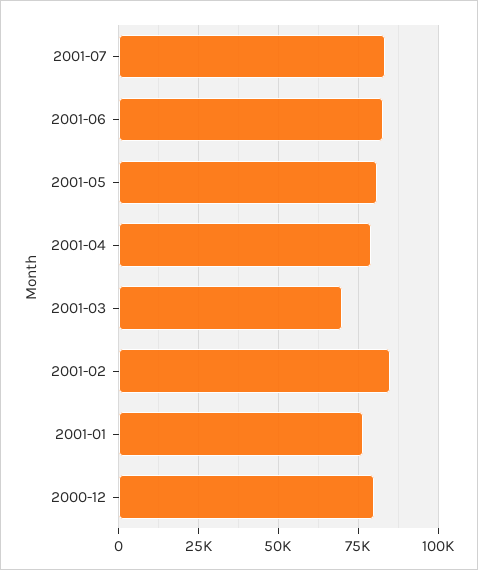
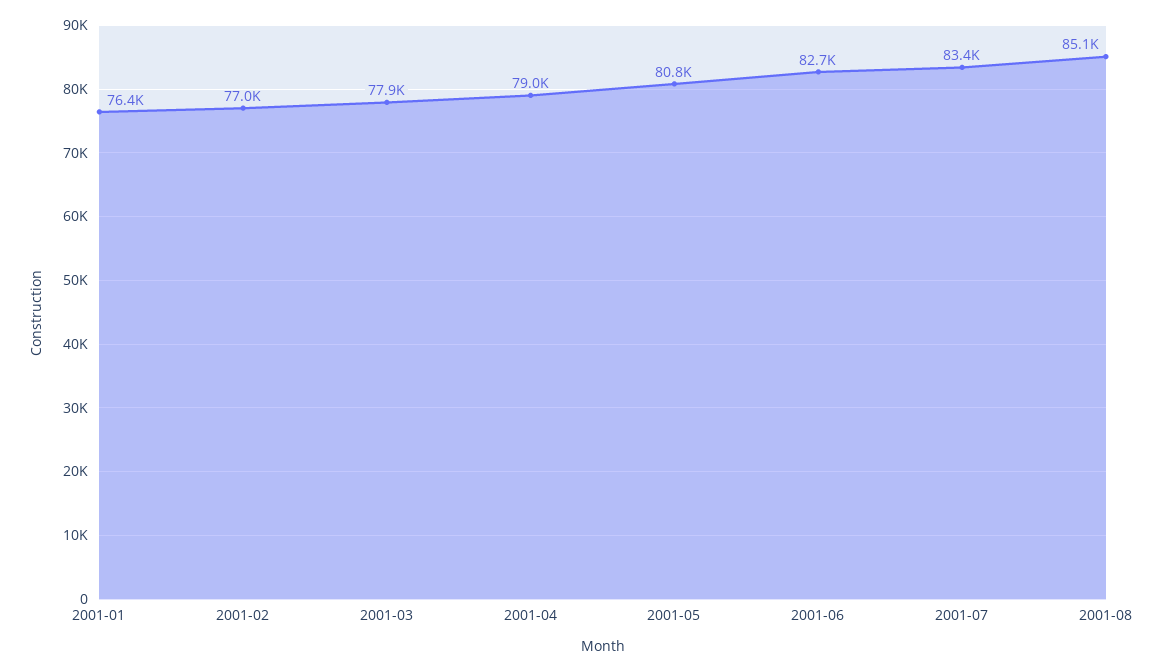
2001-03: 70000 -> 77900
2001-02: 85000 -> 77000
2000-12: 80000 -> none
2001-08: none -> 85100

